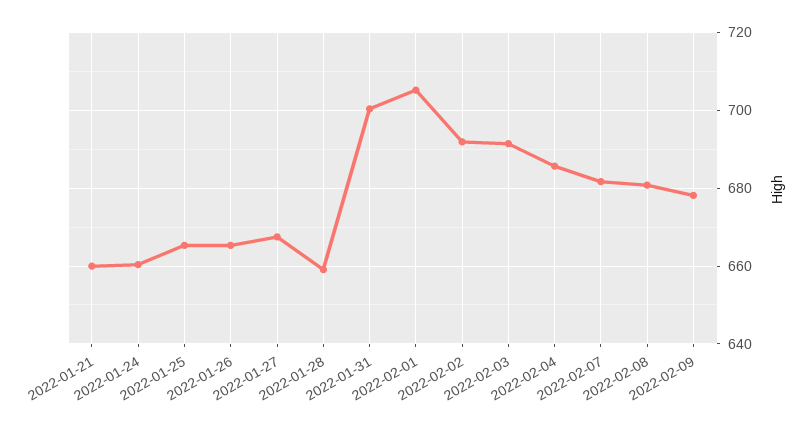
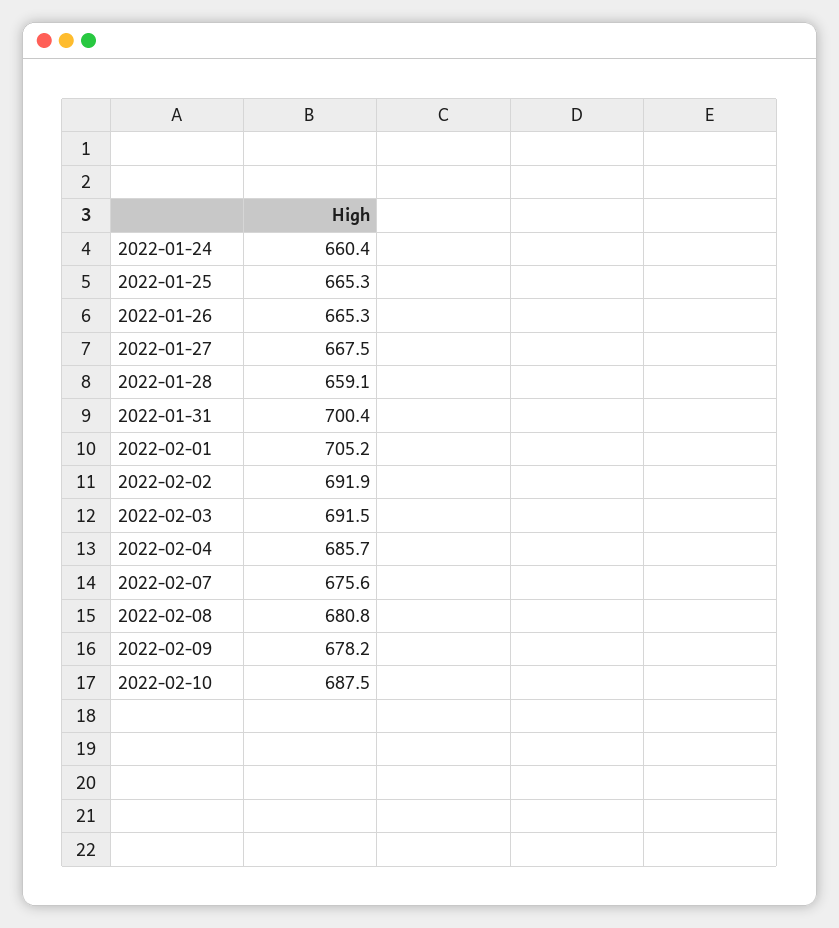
2022-01-21: 660 -> none
2022-02-07: 682 -> 675.6
2022-02-10: none -> 687.5

